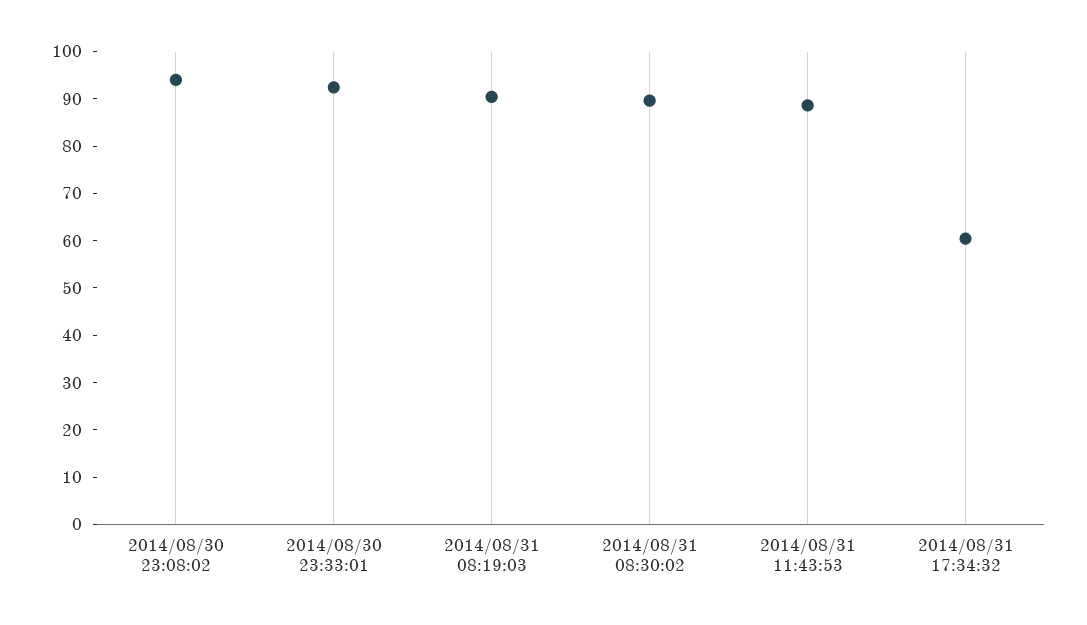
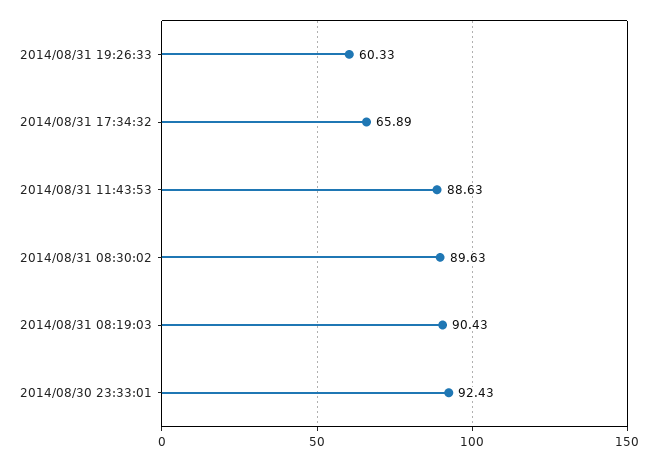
2014/08/30 23:08:02: 94 -> none
2014/08/31 17:34:32: 60 -> 65.89
2014/08/31 19:26:33: none -> 60.33

